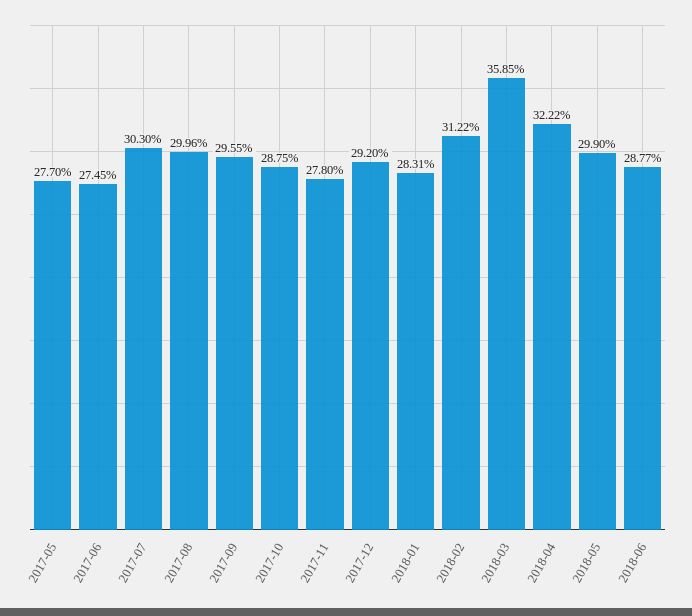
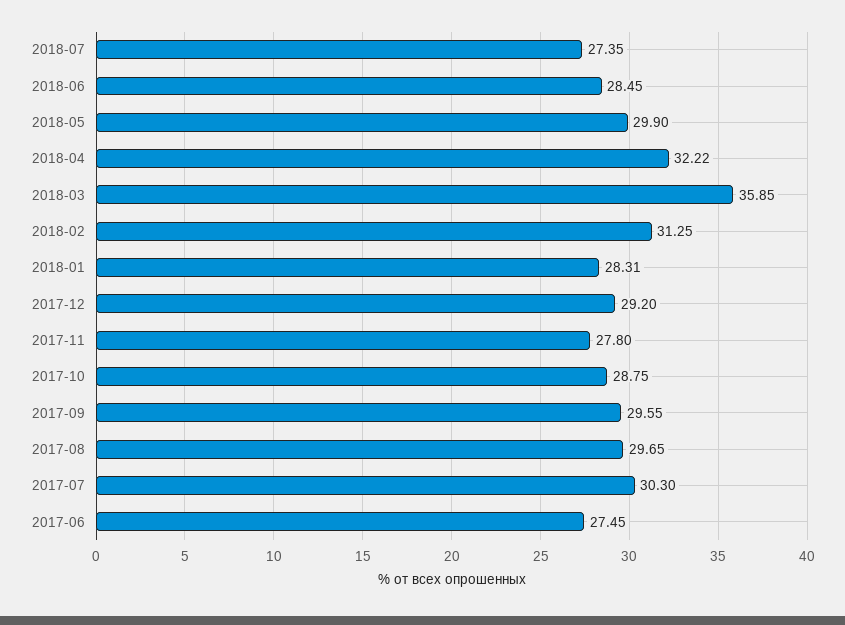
2017-05: 27.7 -> none
2017-08: 29.96 -> 29.65
2018-02: 31.22 -> 31.25
2018-06: 28.77 -> 28.45
2018-07: none -> 27.35

